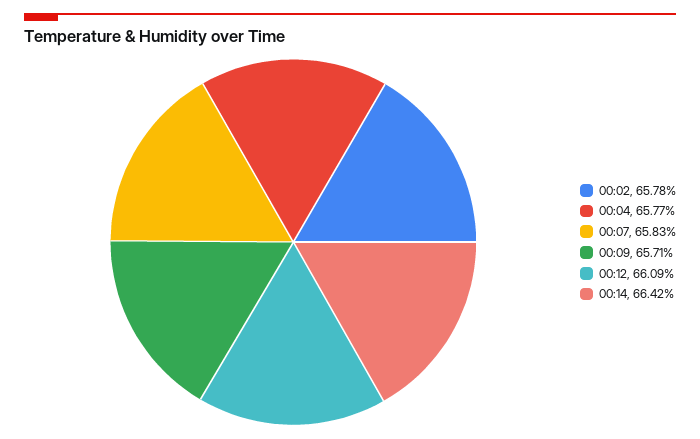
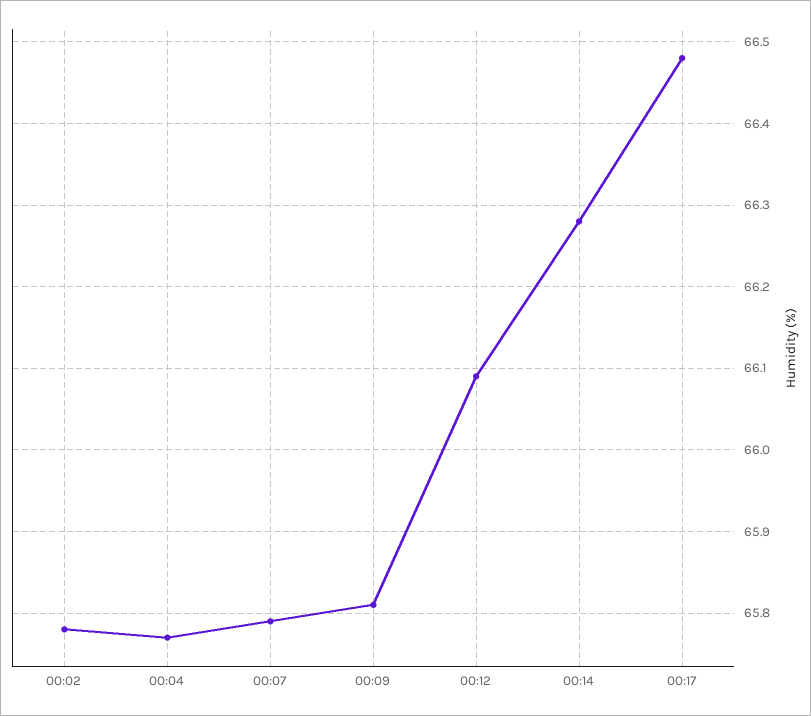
00:07: 65.83 -> 65.79
00:09: 65.71 -> 65.81
00:14: 66.42 -> 66.28
00:17: none -> 66.48

